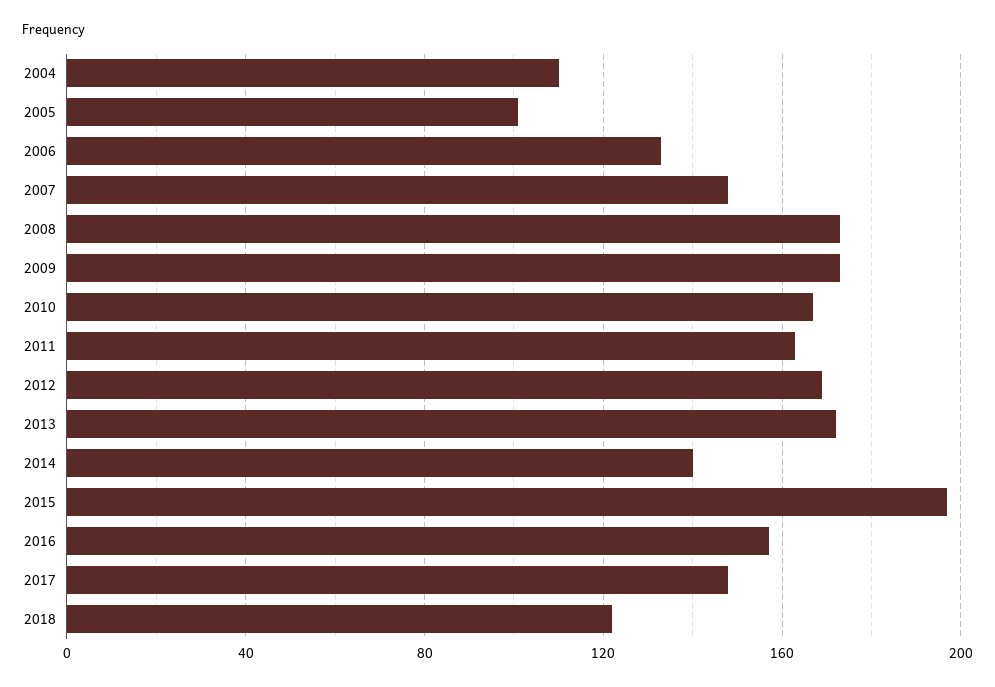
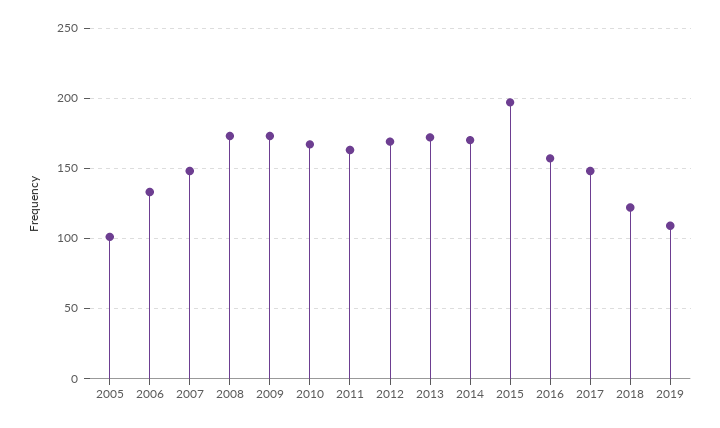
2004: 110 -> none
2014: 140 -> 170
2019: none -> 110

